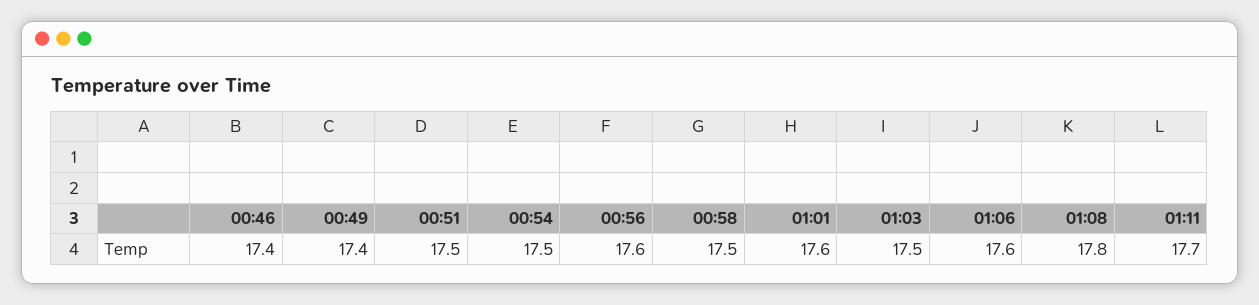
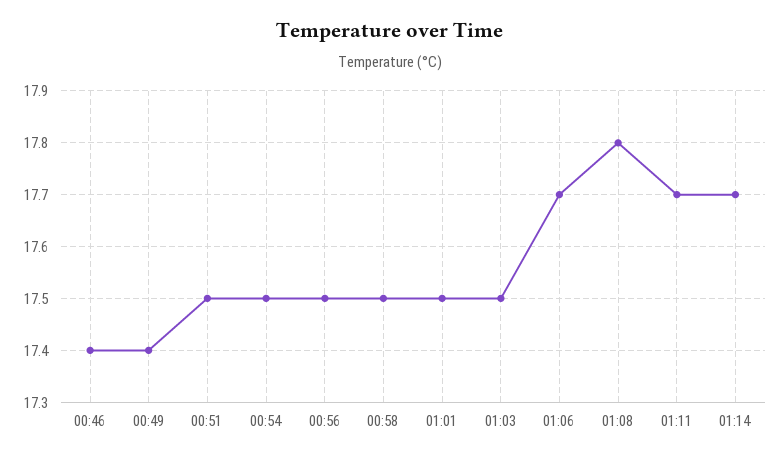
00:56: 17.6 -> 17.5
01:01: 17.6 -> 17.5
01:06: 17.6 -> 17.7
01:14: none -> 17.7

